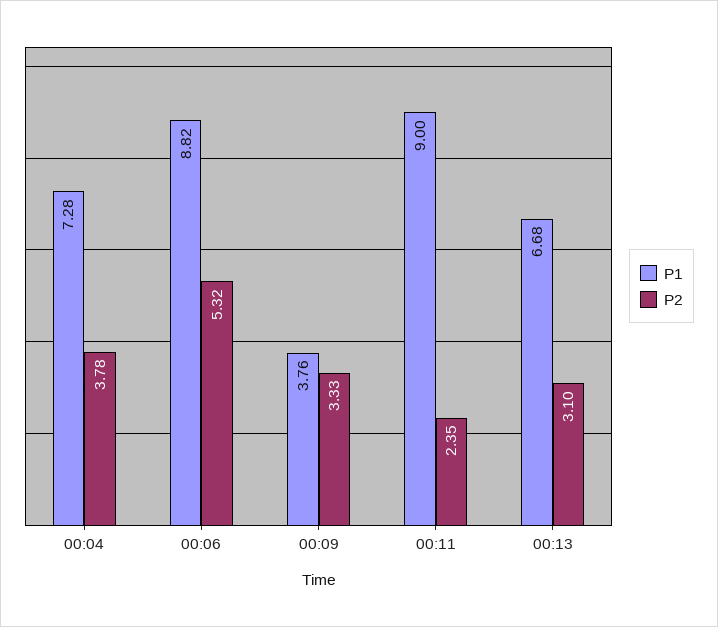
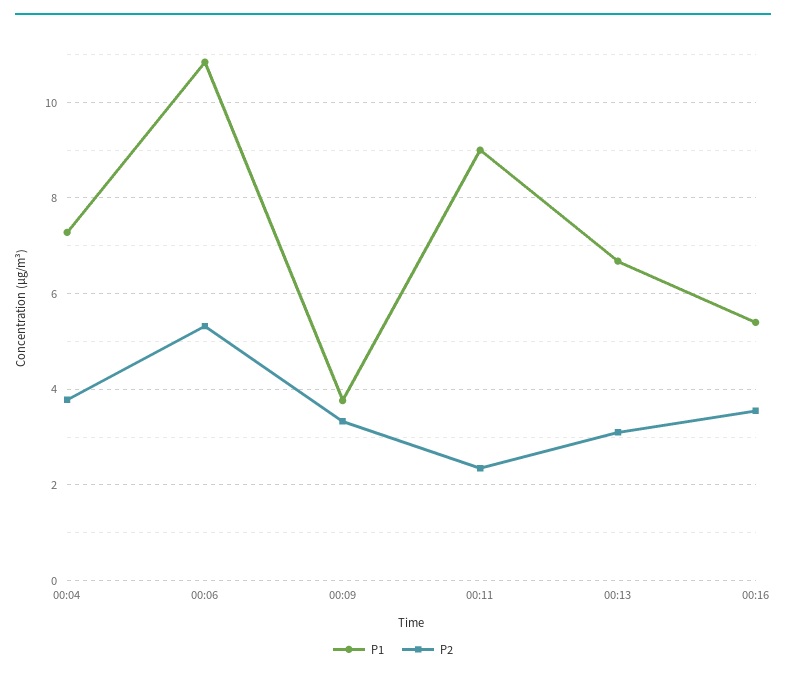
P1, 00:06: 8.82 -> 10.8
P1, 00:16: none -> 5.4
P2, 00:16: none -> 3.6

